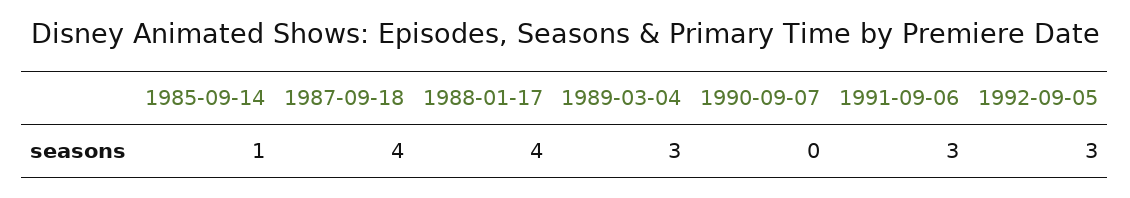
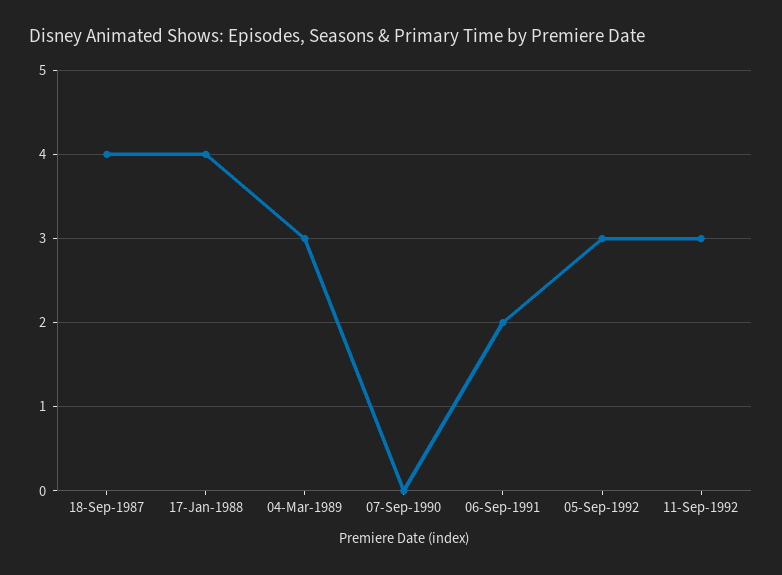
1985-09-14: 1 -> none
1991-09-06: 3 -> 2
11-Sep-1992: none -> 3

